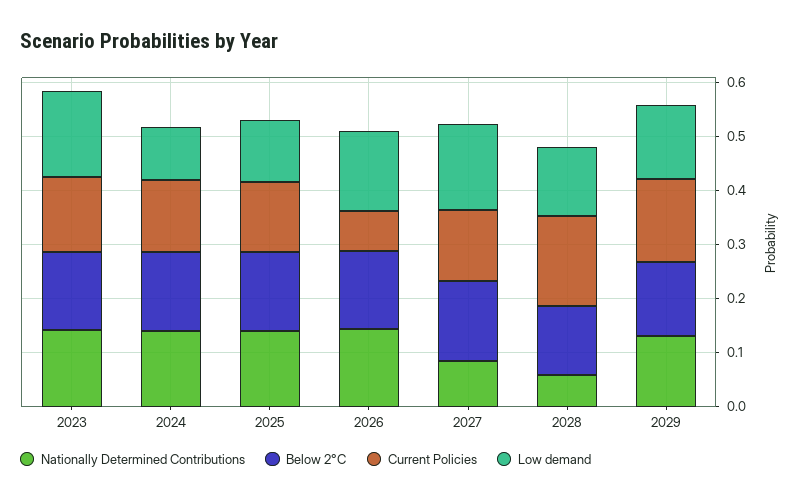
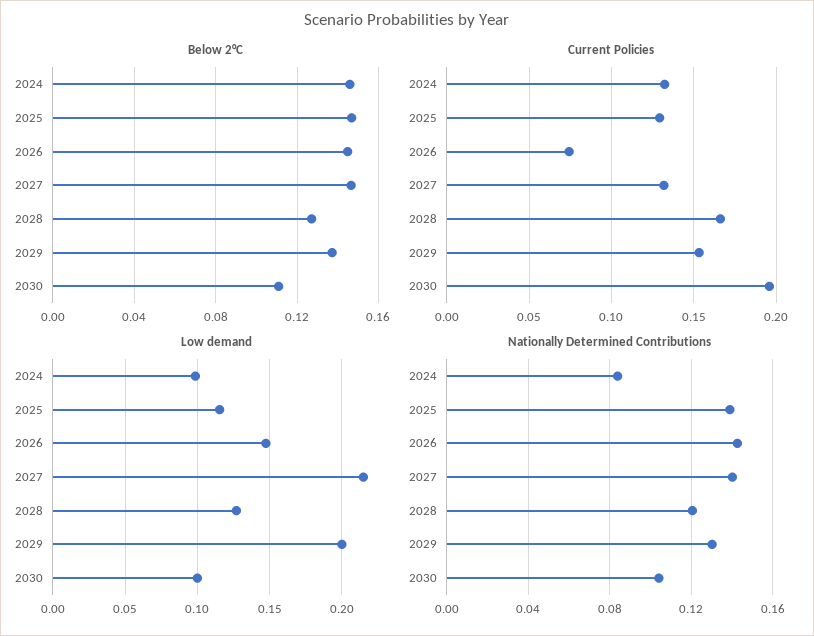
Nationally Determined Contributions, 2023: 0.14 -> none
Below 2°C, 2023: 0.14 -> none
Current Policies, 2023: 0.14 -> none
Low demand, 2023: 0.16 -> none
Nationally Determined Contributions, 2024: 0.14 -> 0.085
Nationally Determined Contributions, 2027: 0.08 -> 0.14
Low demand, 2027: 0.16 -> 0.215
Nationally Determined Contributions, 2028: 0.06 -> 0.12
Low demand, 2029: 0.14 -> 0.2
Below 2°C, 2030: none -> 0.11
Current Policies, 2030: none -> 0.195
Low demand, 2030: none -> 0.1
Nationally Determined Contributions, 2030: none -> 0.105

